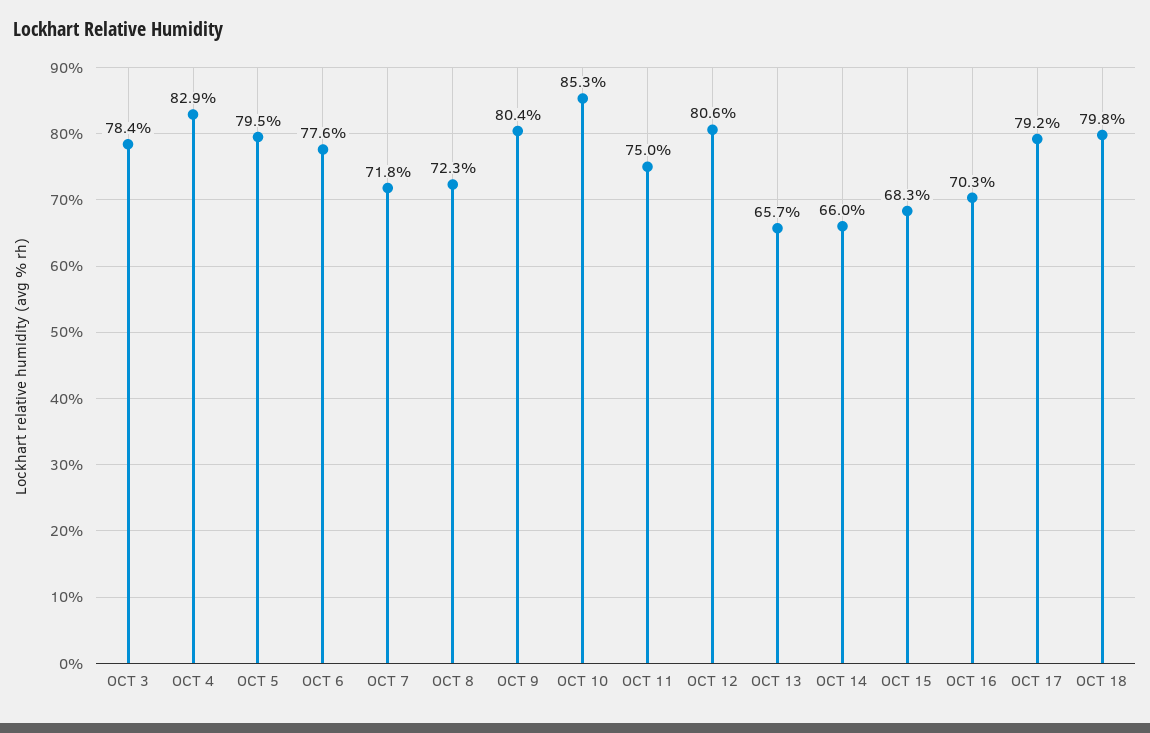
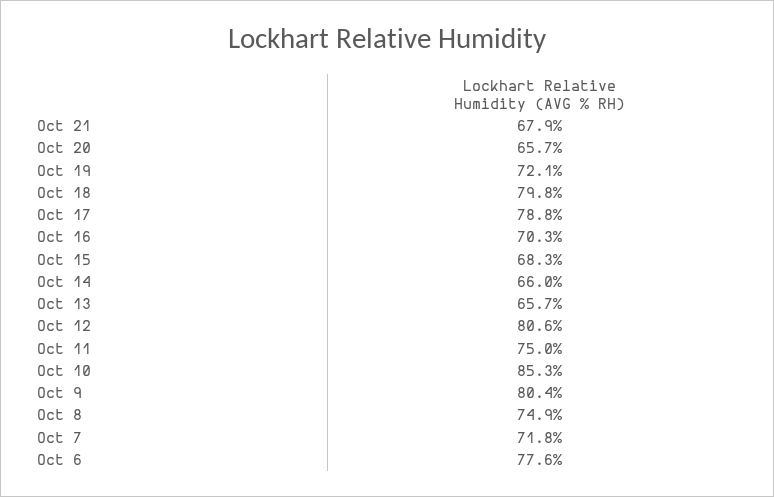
OCT 3: 78.4 -> none
OCT 4: 82.9 -> none
OCT 5: 79.5 -> none
OCT 8: 72.3 -> 74.9
OCT 17: 79.2 -> 78.8
Oct 21: none -> 67.9
Oct 20: none -> 65.7
Oct 19: none -> 72.1

